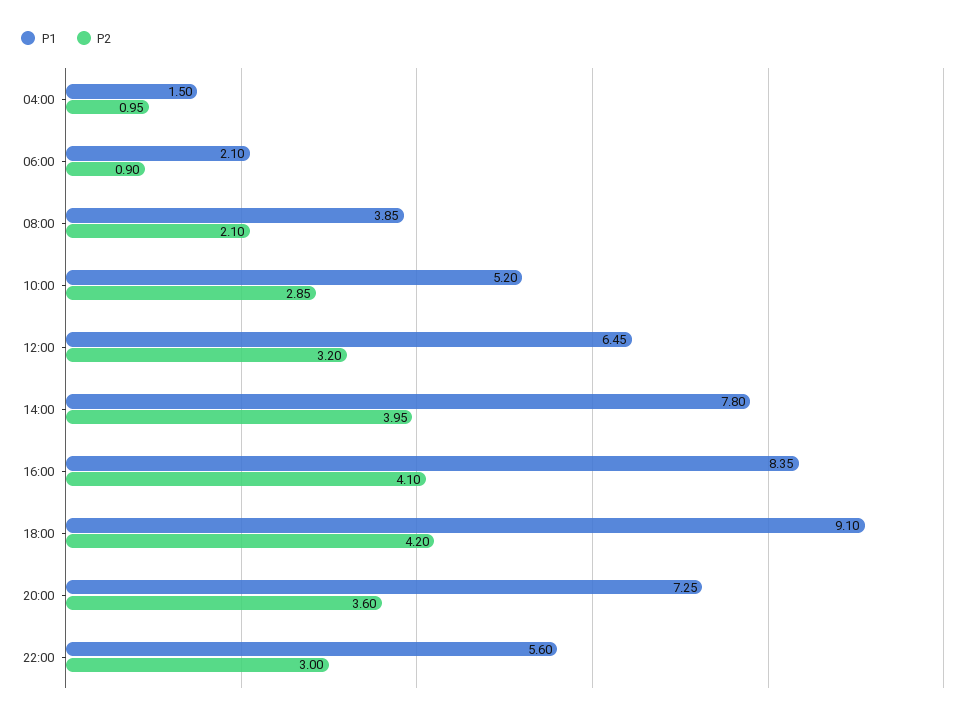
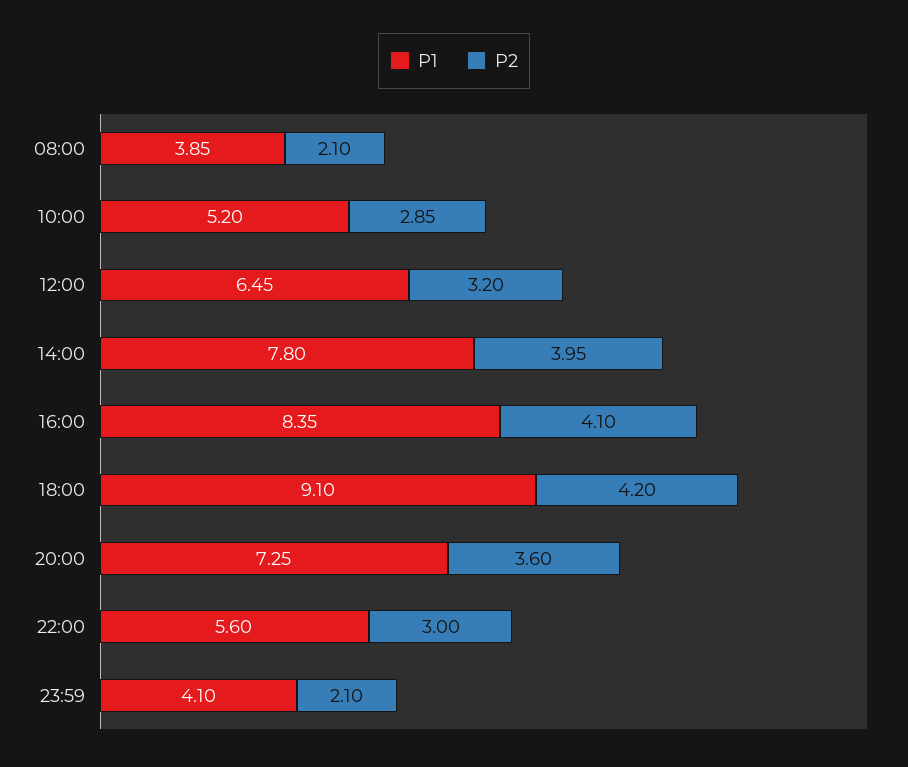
P1, 04:00: 1.5 -> none
P2, 04:00: 0.95 -> none
P1, 06:00: 2.1 -> none
P2, 06:00: 0.9 -> none
P1, 23:59: none -> 4.1
P2, 23:59: none -> 2.1

